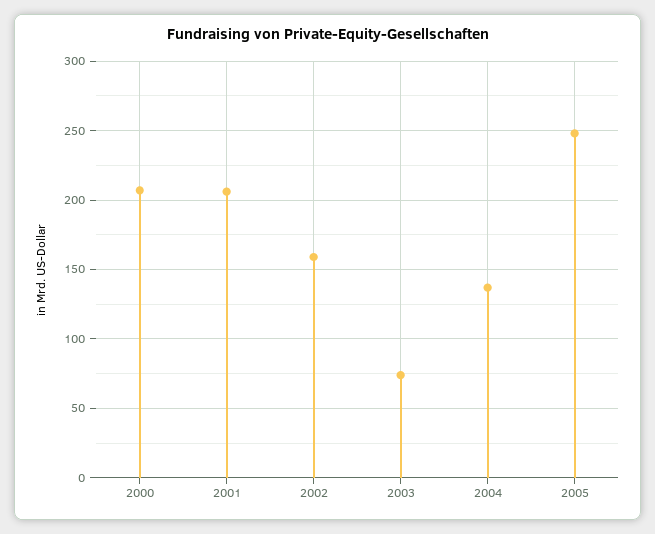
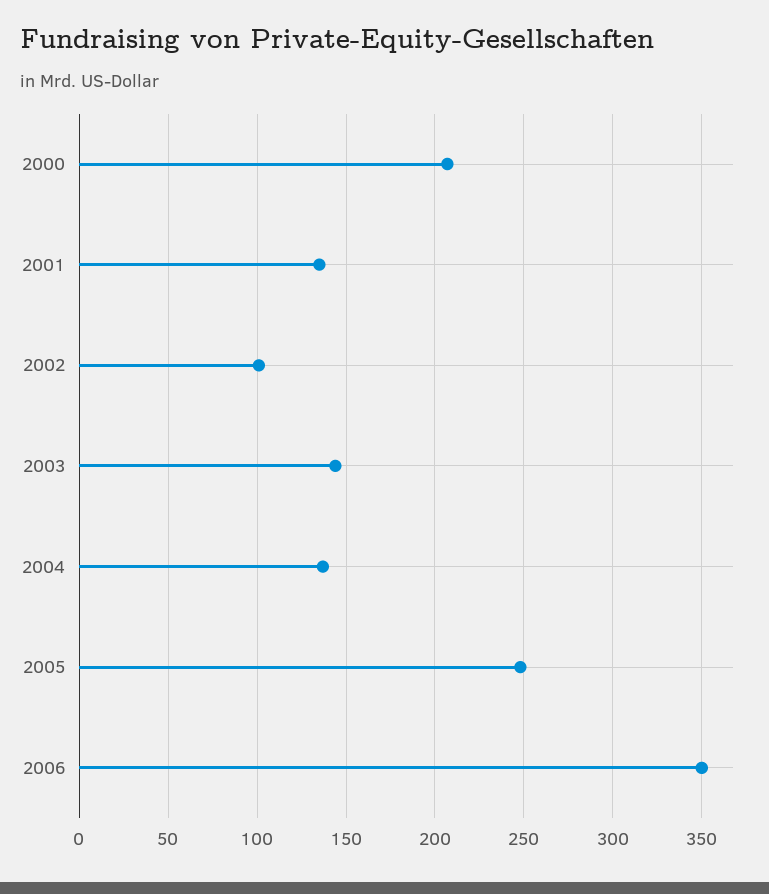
2001: 205 -> 135
2002: 160 -> 100
2003: 75 -> 145
2006: none -> 350

